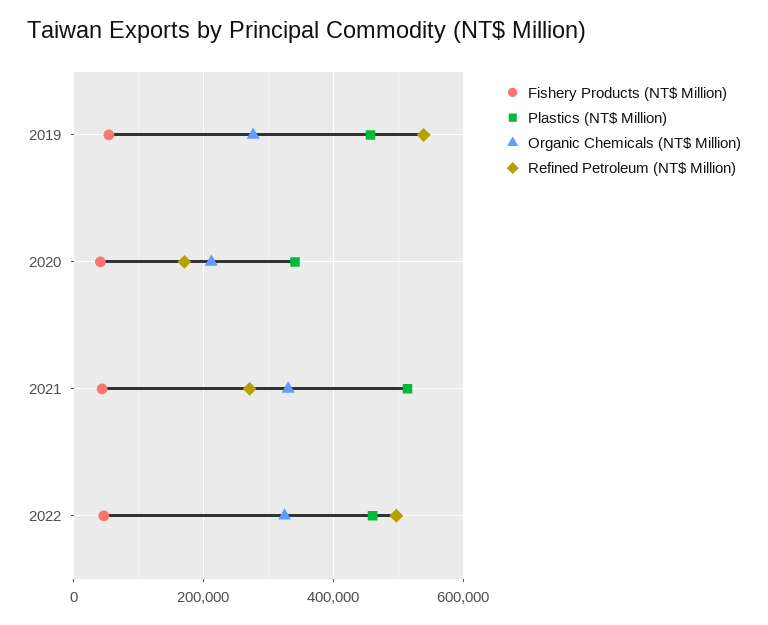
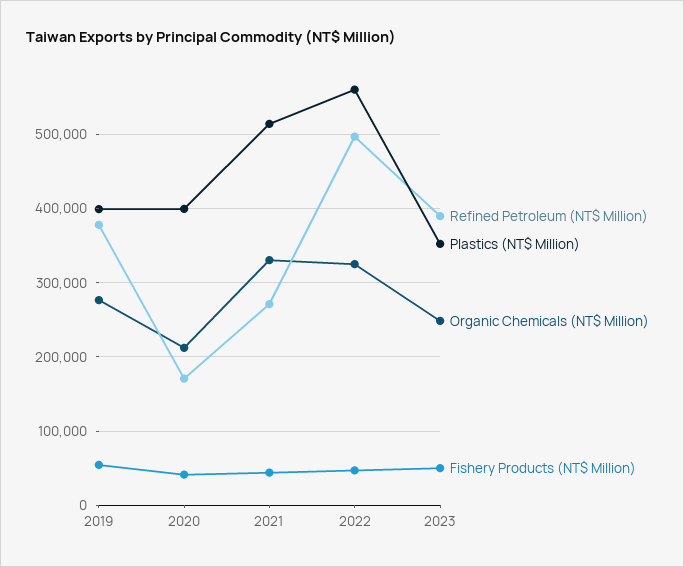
Plastics (NT$ Million), 2019: 460000 -> 400000
Refined Petroleum (NT$ Million), 2019: 540000 -> 380000
Plastics (NT$ Million), 2020: 340000 -> 400000
Plastics (NT$ Million), 2022: 460000 -> 560000
Refined Petroleum (NT$ Million), 2023: none -> 390000
Plastics (NT$ Million), 2023: none -> 350000
Organic Chemicals (NT$ Million), 2023: none -> 250000
Fishery Products (NT$ Million), 2023: none -> 50000

